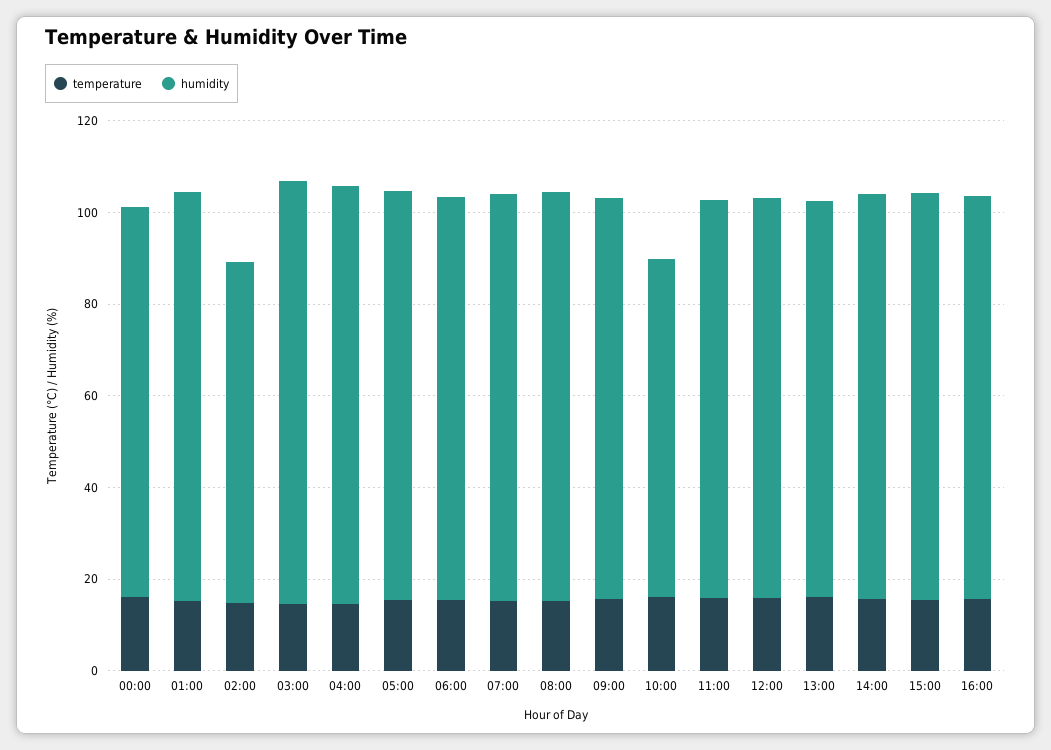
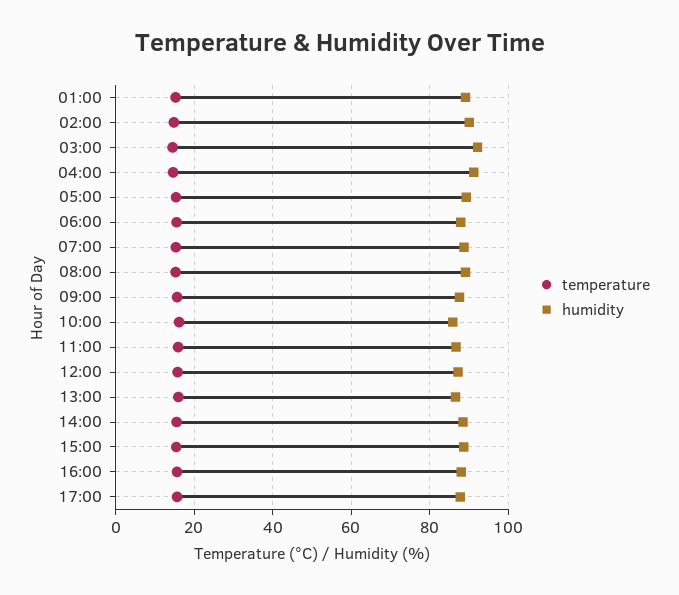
temperature, 00:00: 15 -> none
humidity, 00:00: 85 -> none
humidity, 02:00: 75 -> 90
humidity, 10:00: 75 -> 86
temperature, 17:00: none -> 16
humidity, 17:00: none -> 88

